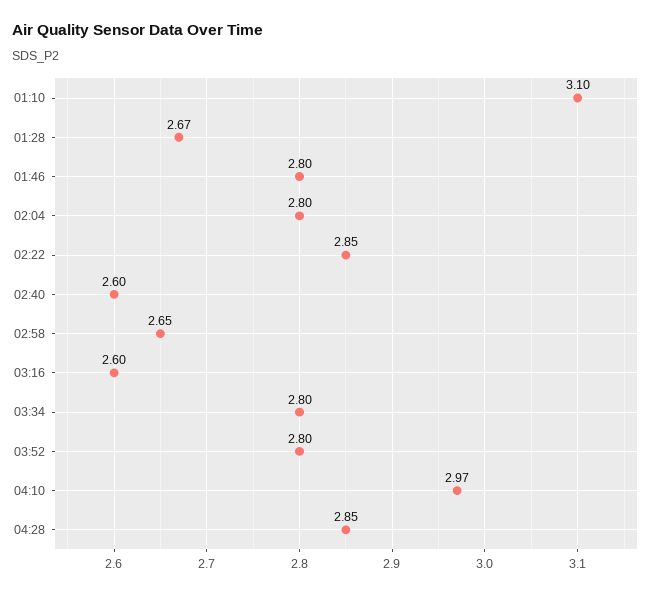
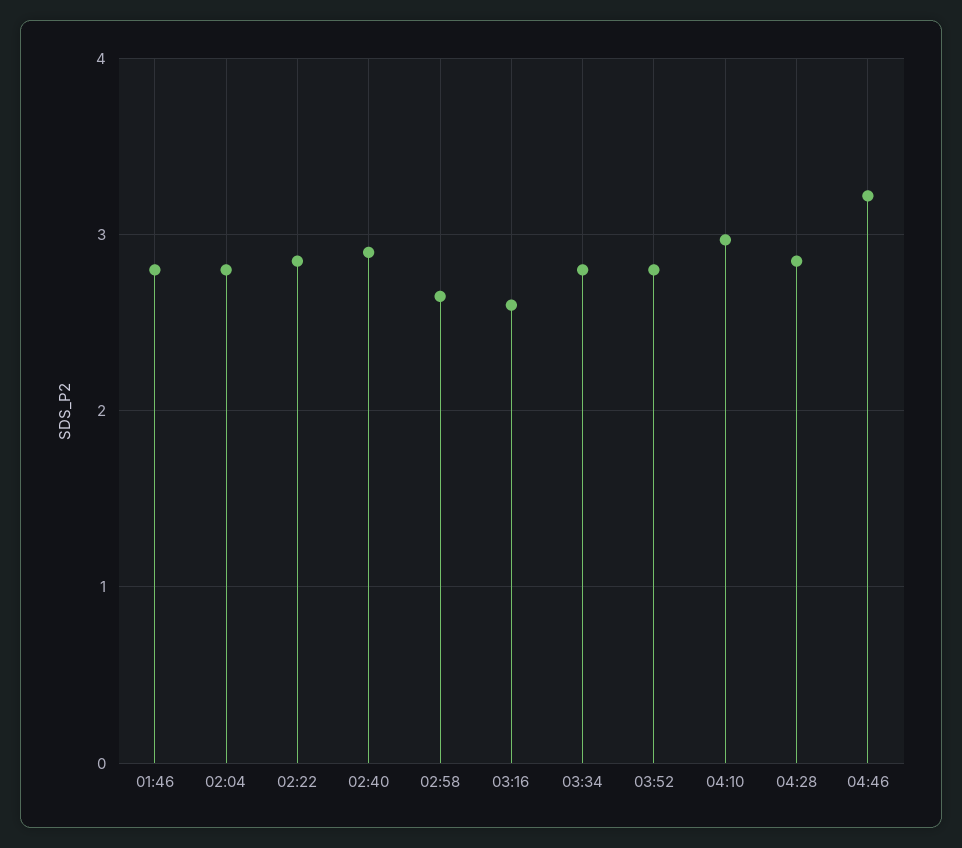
01:10: 3.1 -> none
01:28: 2.67 -> none
02:40: 2.6 -> 2.9
04:46: none -> 3.2

